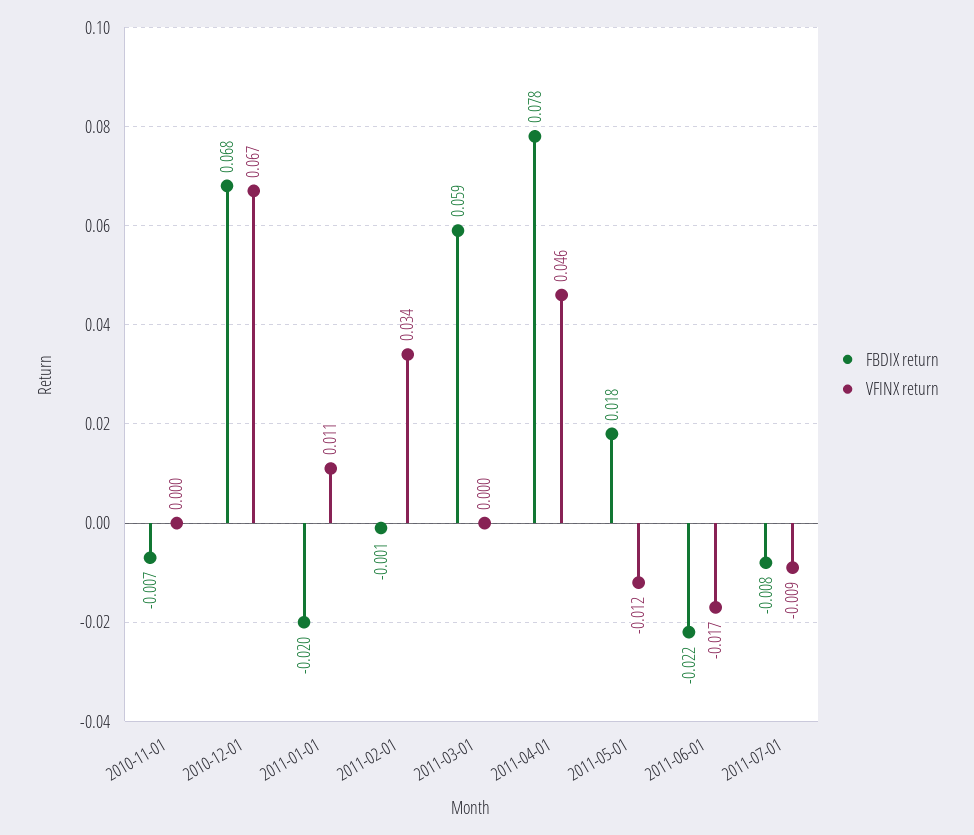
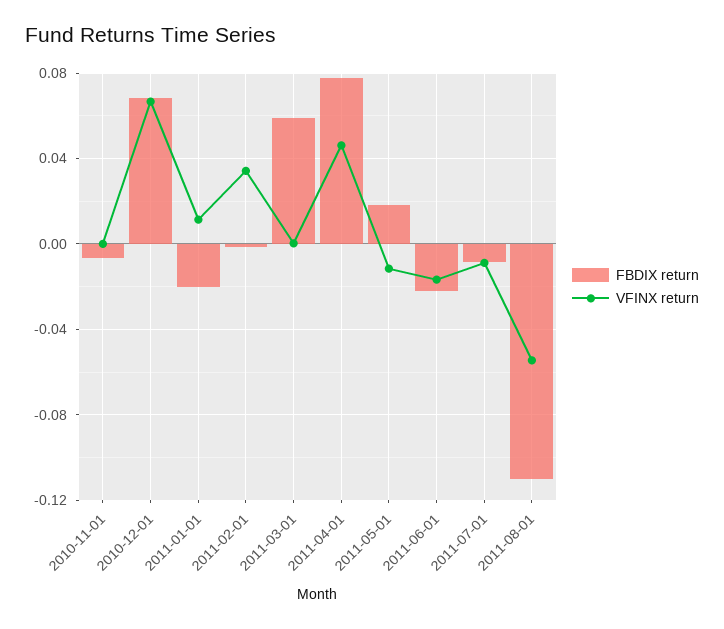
FBDIX return, 2011-08-01: none -> -0.11
VFINX return, 2011-08-01: none -> -0.055

